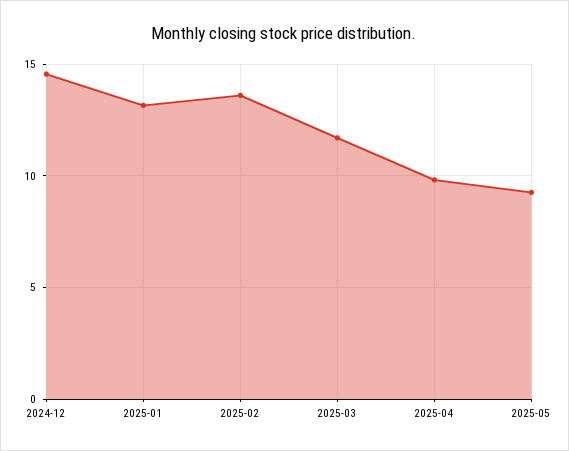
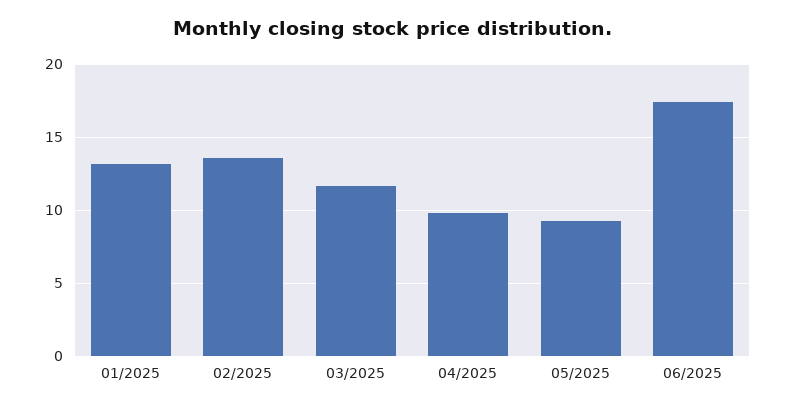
2024-12: 14.5 -> none
06/2025: none -> 17.5

